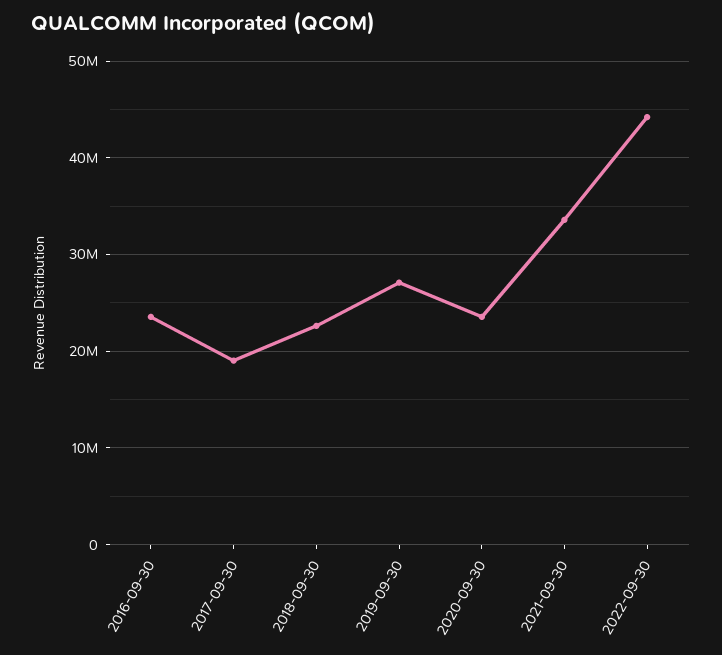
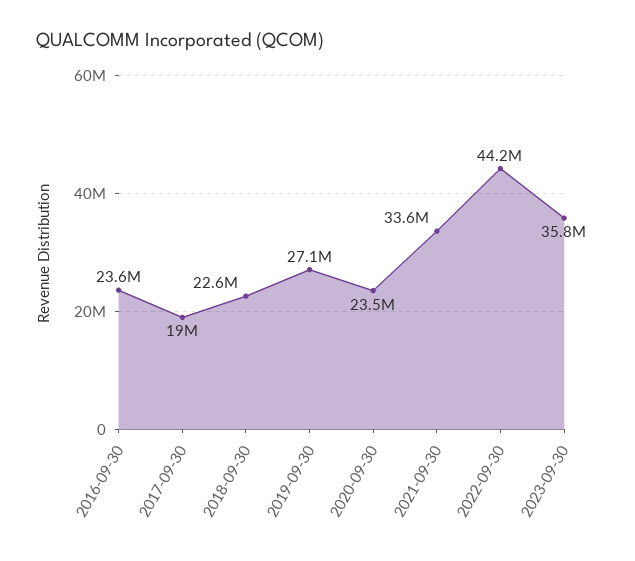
2023-09-30: none -> 35800000

